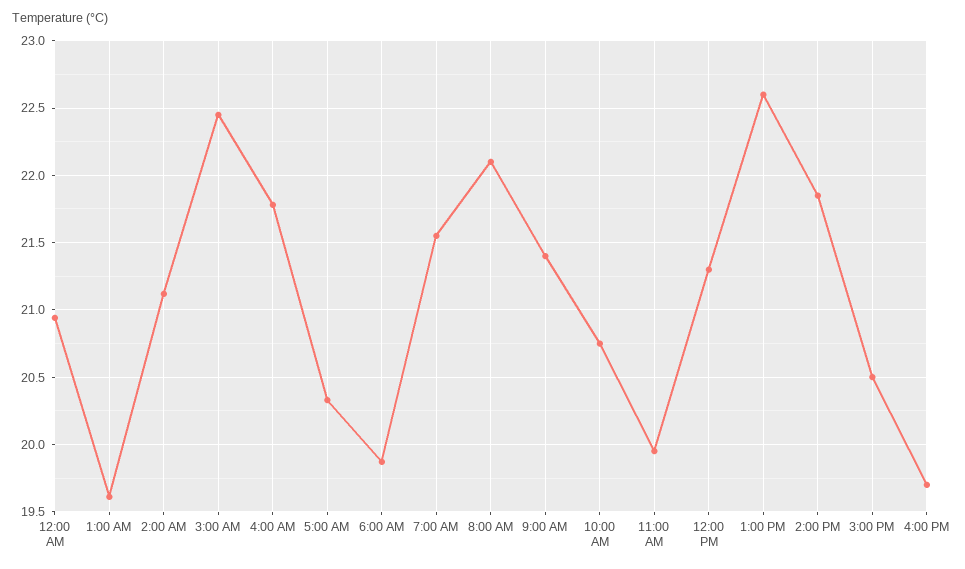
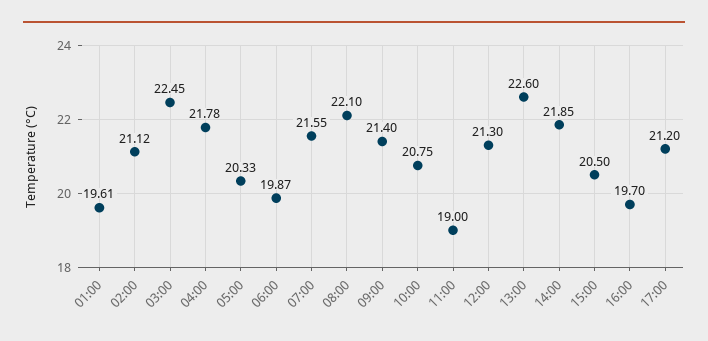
12:00 AM: 20.95 -> none
11:00 AM: 19.95 -> 19
17:00: none -> 21.2

